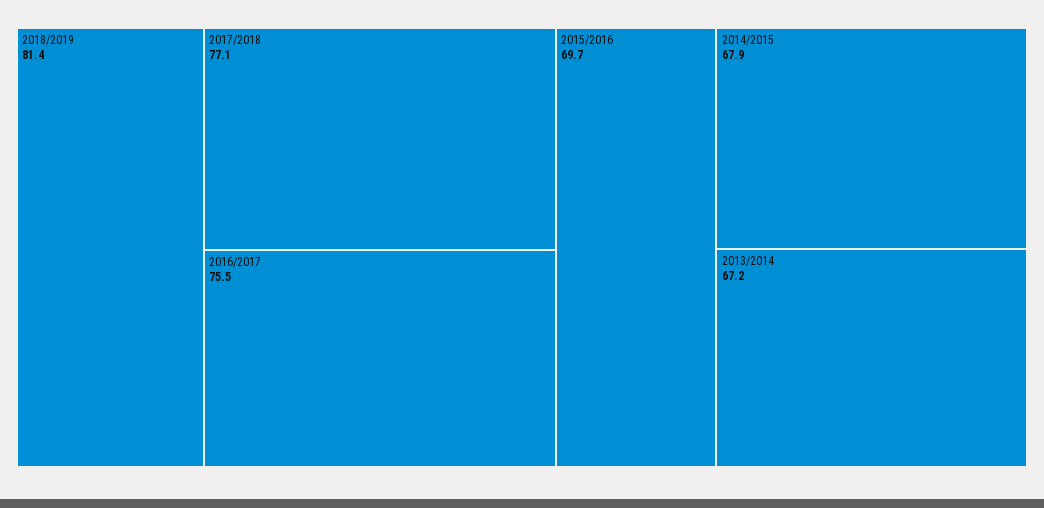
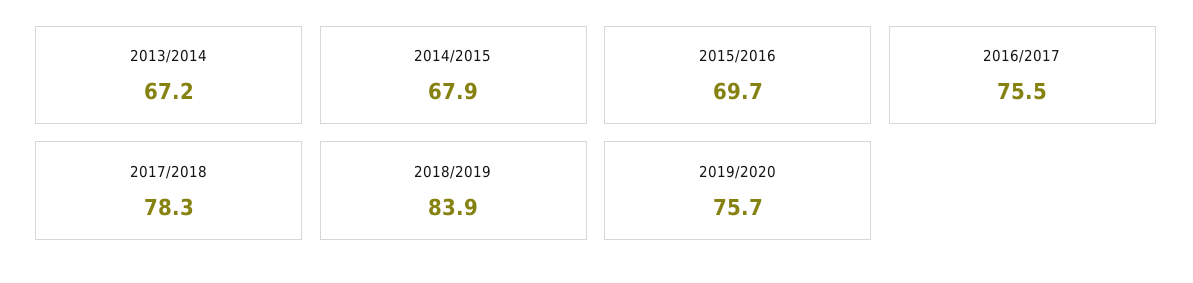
2018/2019: 81.4 -> 83.9
2017/2018: 77.1 -> 78.3
2019/2020: none -> 75.7

